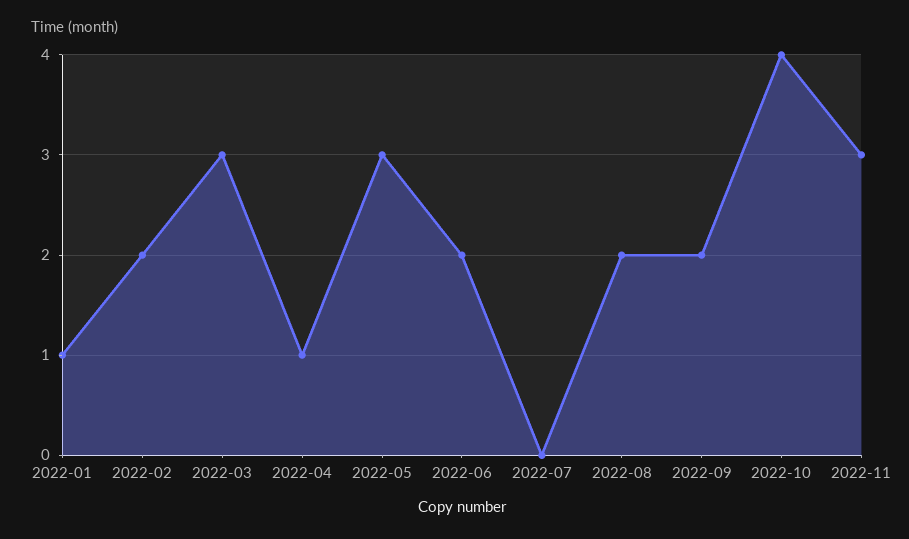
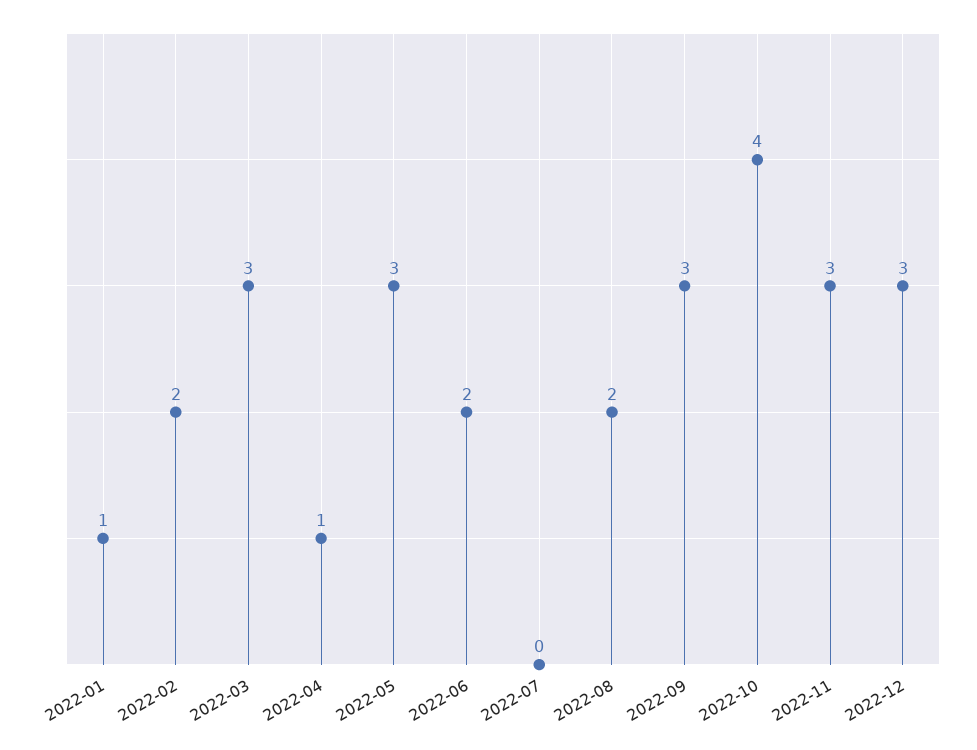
2022-09: 2 -> 3
2022-12: none -> 3

